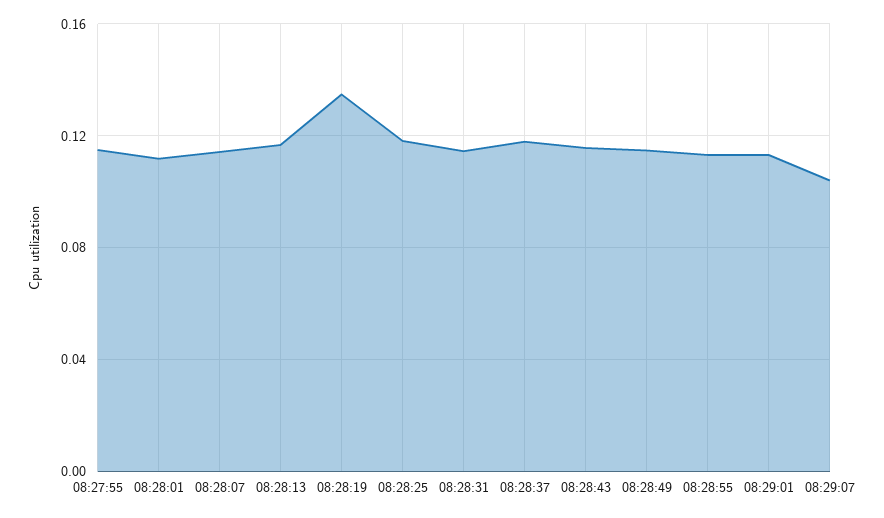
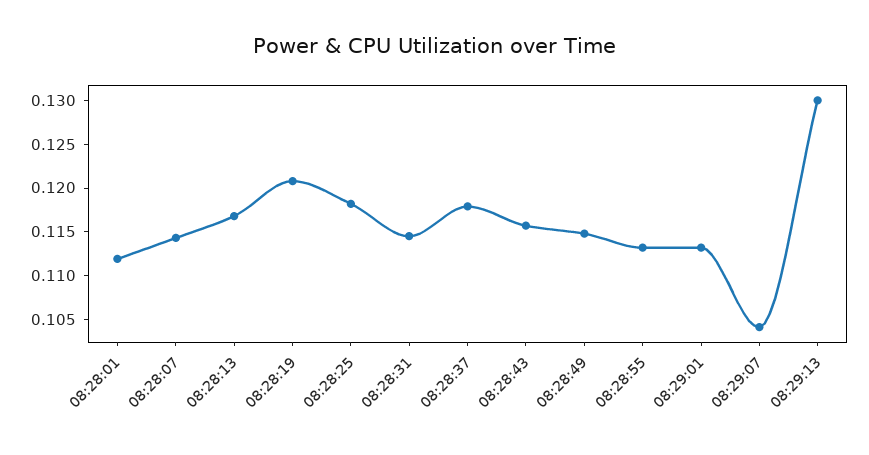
08:27:55: 0.115 -> none
08:28:19: 0.135 -> 0.121
08:29:13: none -> 0.13

